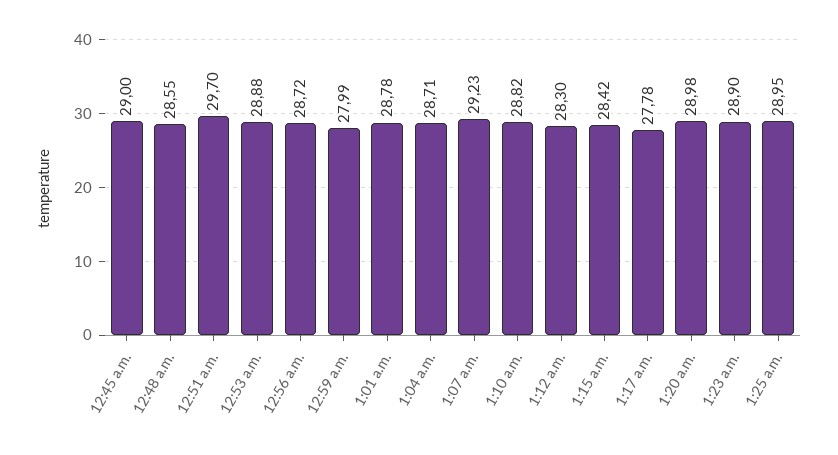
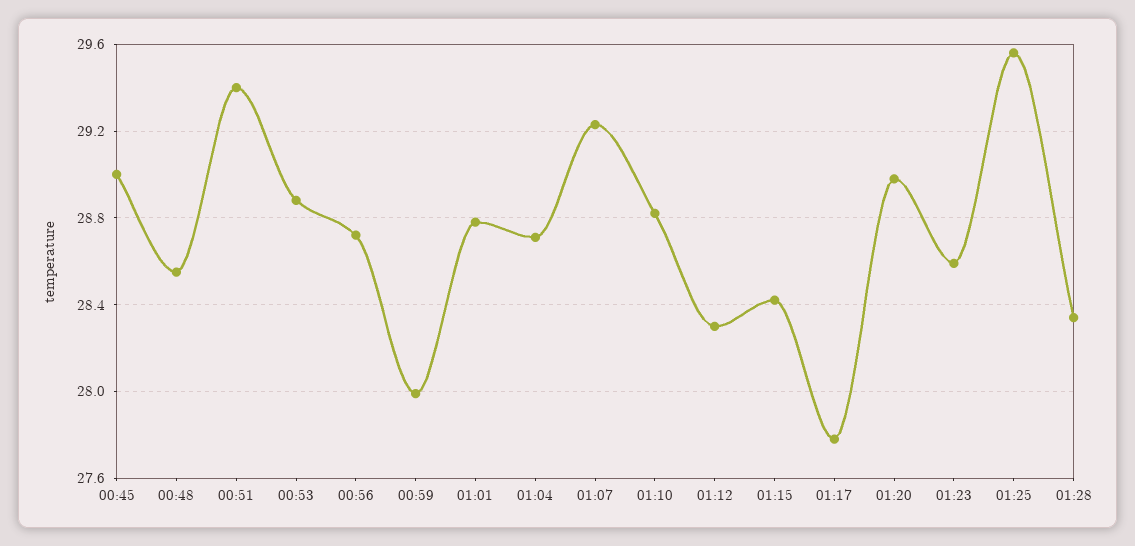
12:51 a.m.: 29.7 -> 29.4
1:23 a.m.: 28.9 -> 28.6
1:25 a.m.: 28.95 -> 29.55
01:28: none -> 28.35

